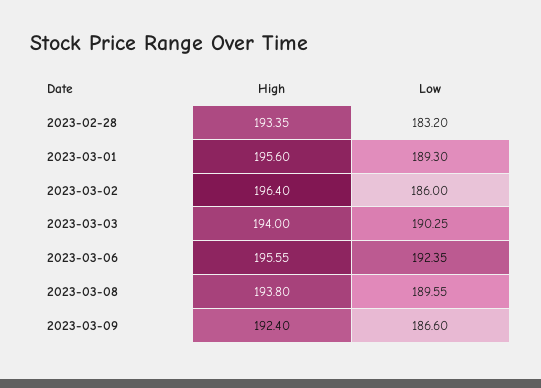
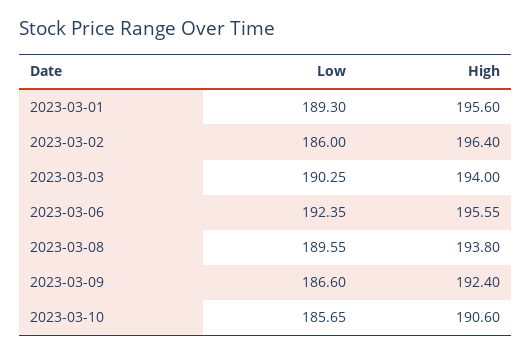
High, 2023-02-28: 193.35 -> none
Low, 2023-02-28: 183.2 -> none
Low, 2023-03-10: none -> 185.65
High, 2023-03-10: none -> 190.6

